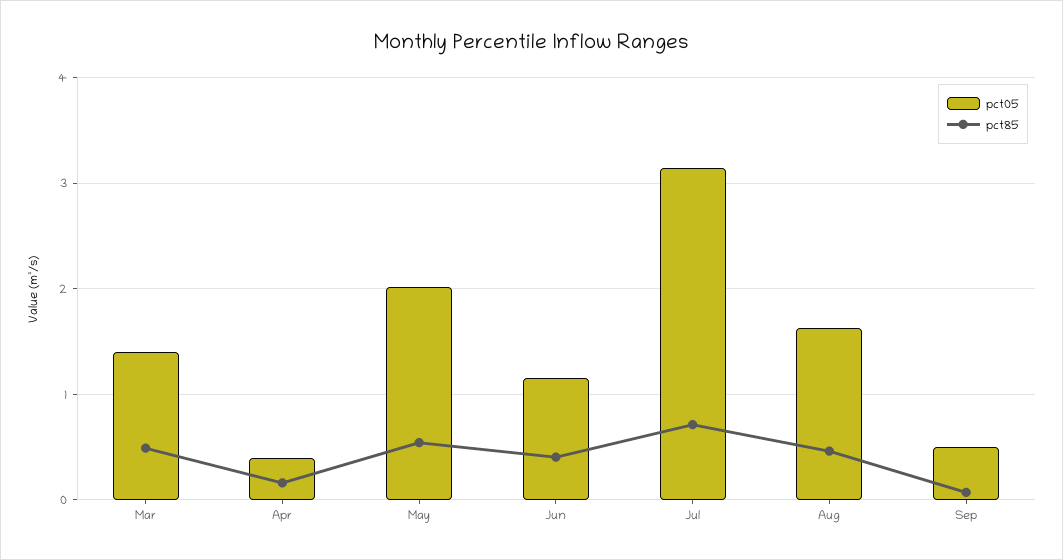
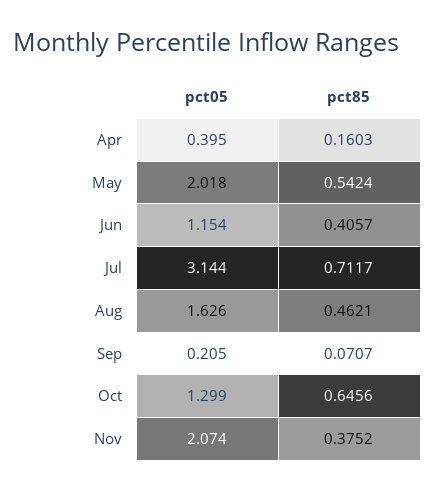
pct05, Mar: 1.4 -> none
pct85, Mar: 0.5 -> none
pct05, Sep: 0.5 -> 0.205
pct05, Oct: none -> 1.299
pct85, Oct: none -> 0.6456
pct05, Nov: none -> 2.074
pct85, Nov: none -> 0.3752

